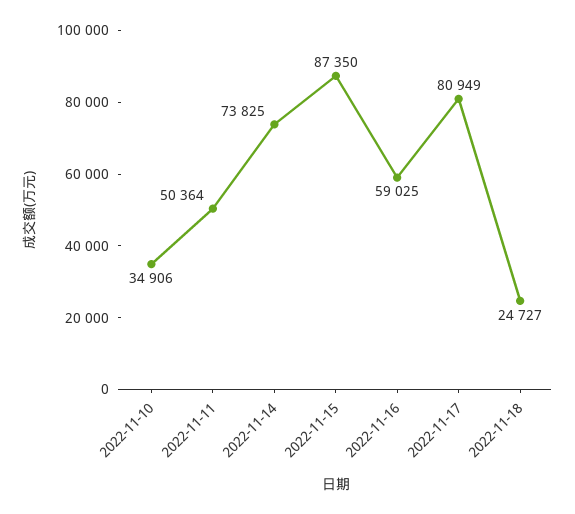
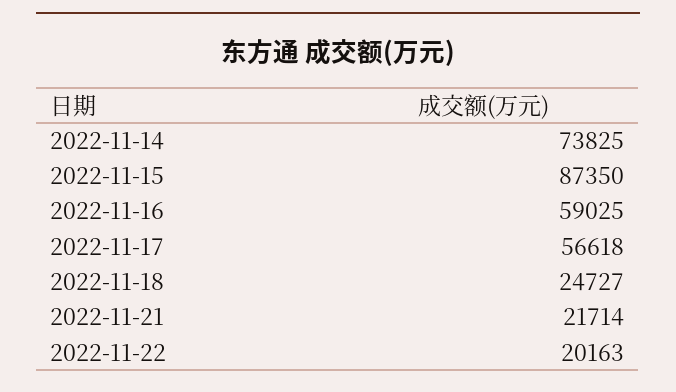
2022-11-10: 34906 -> none
2022-11-11: 50364 -> none
2022-11-17: 80949 -> 56618
2022-11-21: none -> 21714
2022-11-22: none -> 20163

